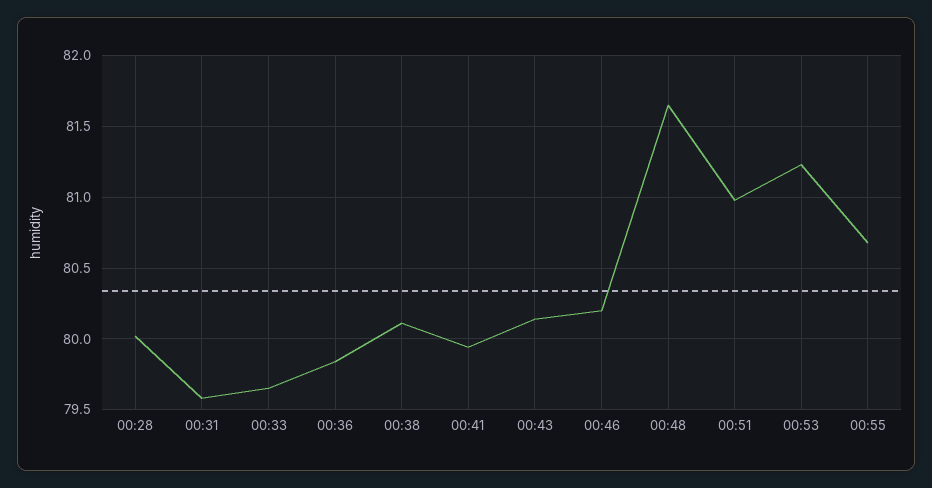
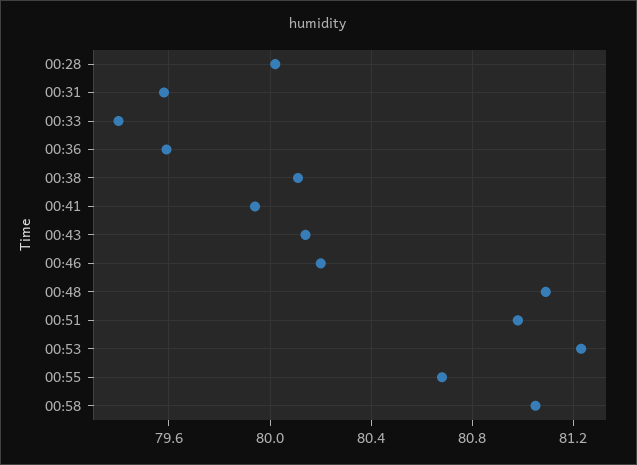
00:33: 79.65 -> 79.4
00:36: 79.85 -> 79.6
00:48: 81.65 -> 81.1
00:58: none -> 81.05

